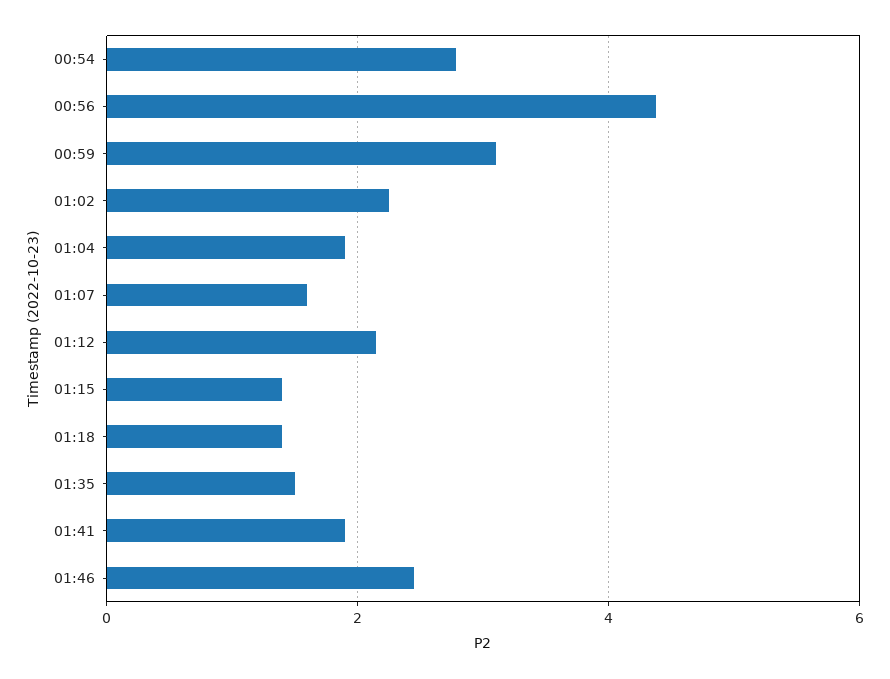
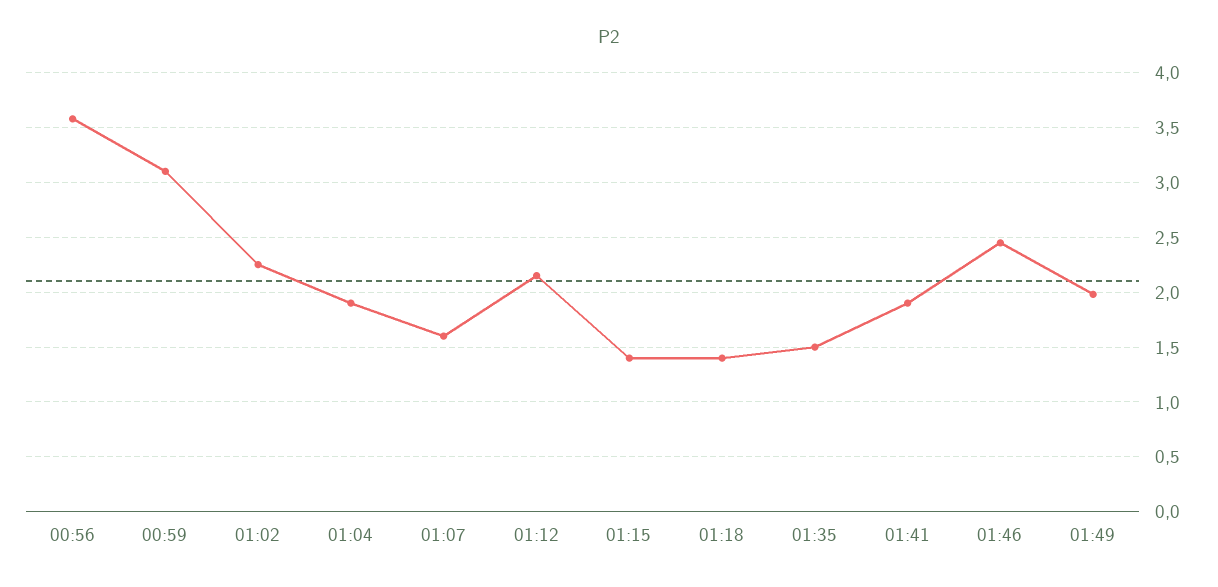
00:54: 2.8 -> none
00:56: 4.4 -> 3.6
01:49: none -> 2

